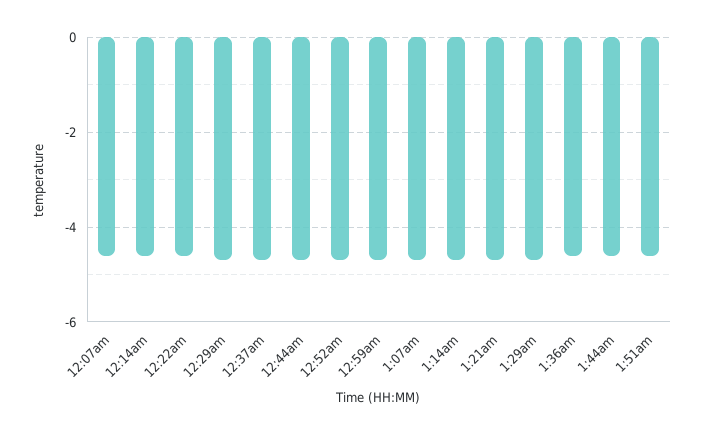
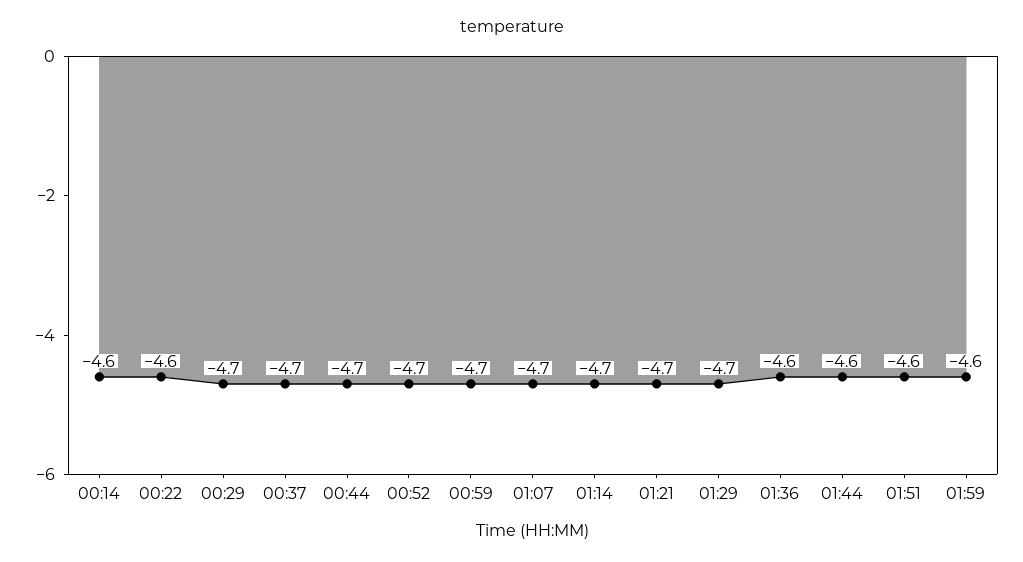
12:07am: -4.5 -> none
01:59: none -> -4.6

